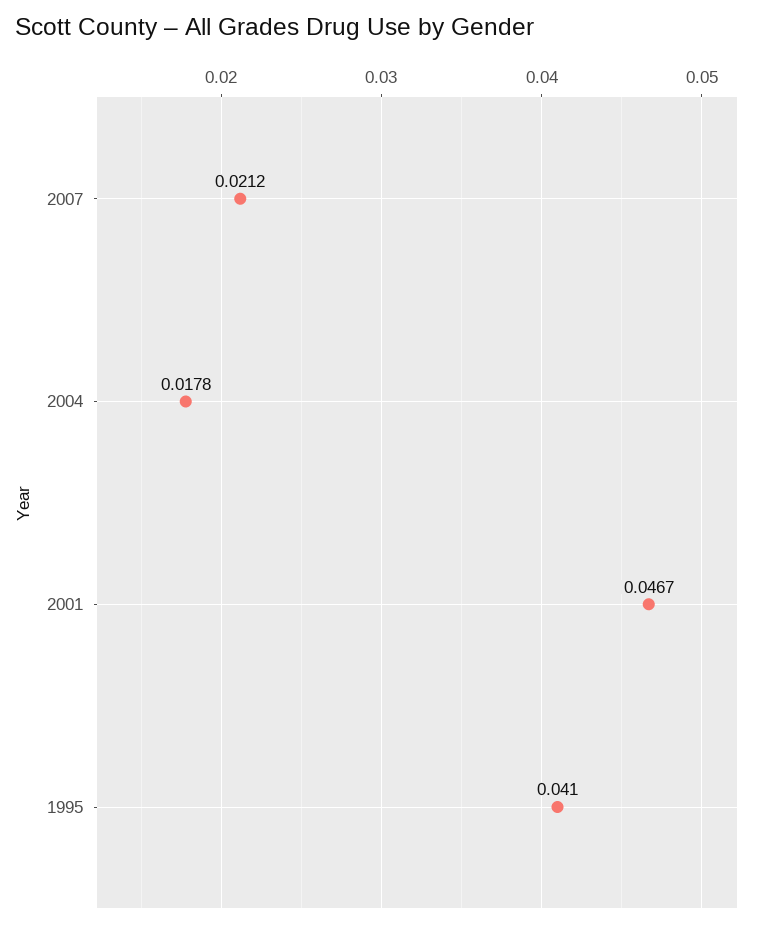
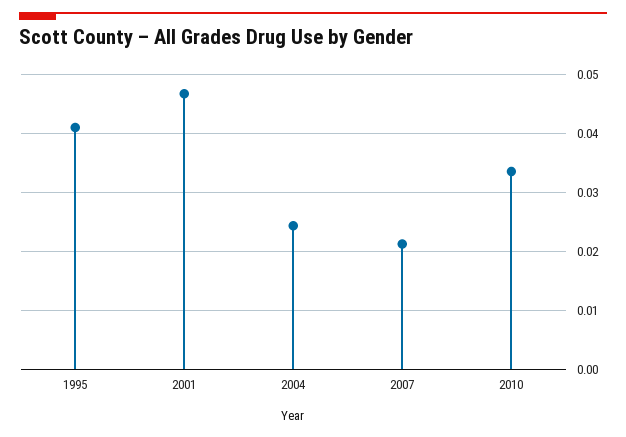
2004: 0.0178 -> 0.024
2010: none -> 0.034

